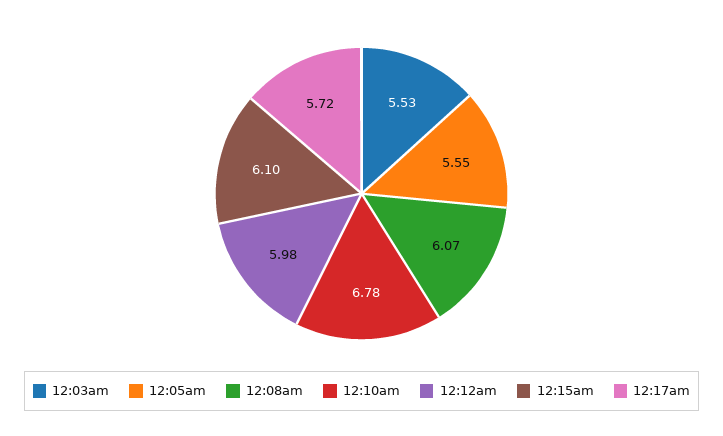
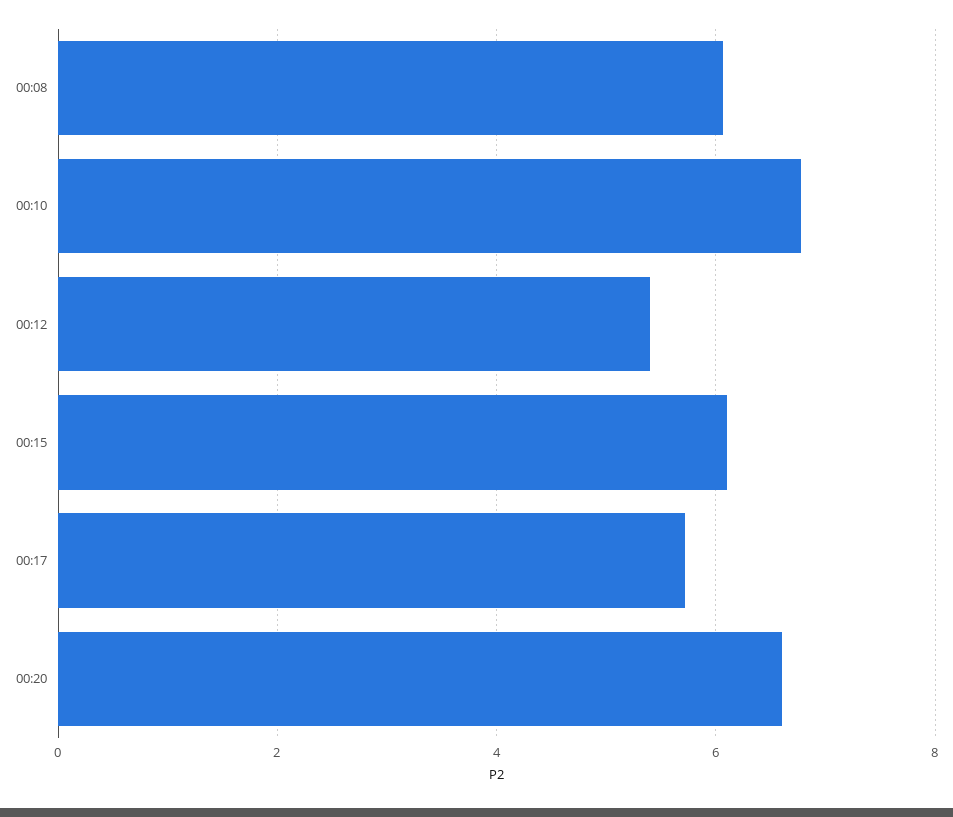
12:03am: 5.53 -> none
12:05am: 5.55 -> none
12:12am: 5.98 -> 5.4
00:20: none -> 6.6

